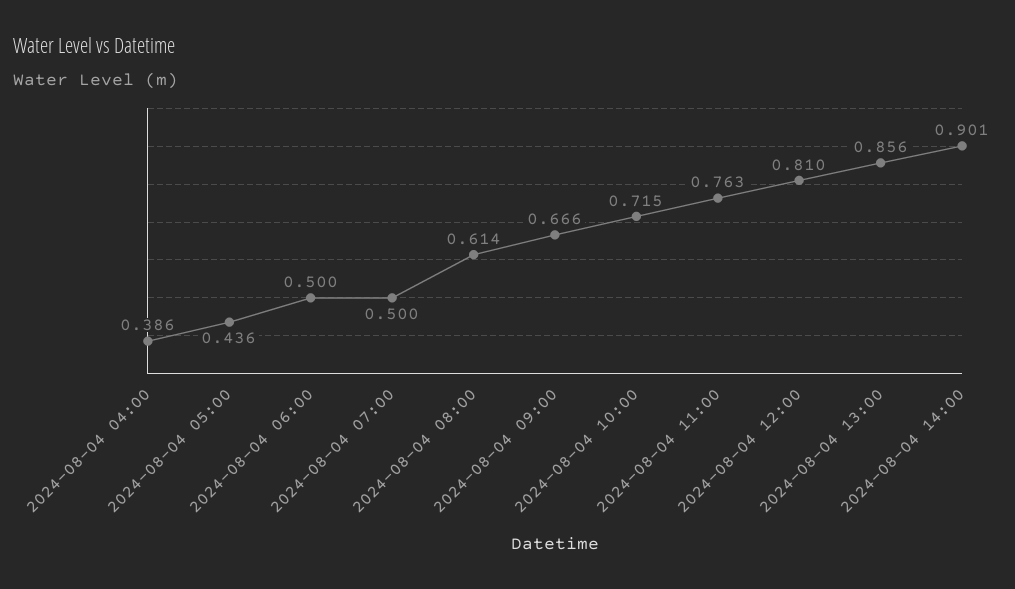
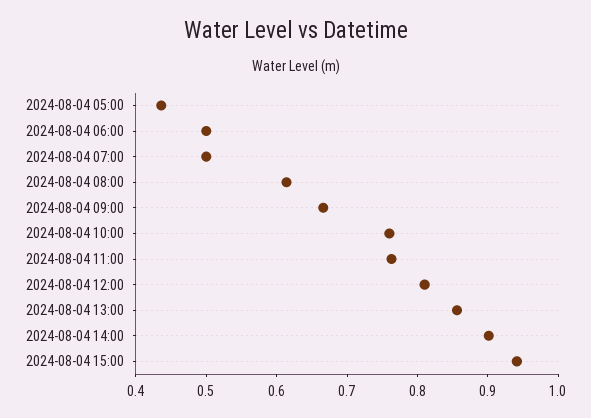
2024-08-04 04:00: 0.386 -> none
2024-08-04 10:00: 0.715 -> 0.76
2024-08-04 15:00: none -> 0.94

